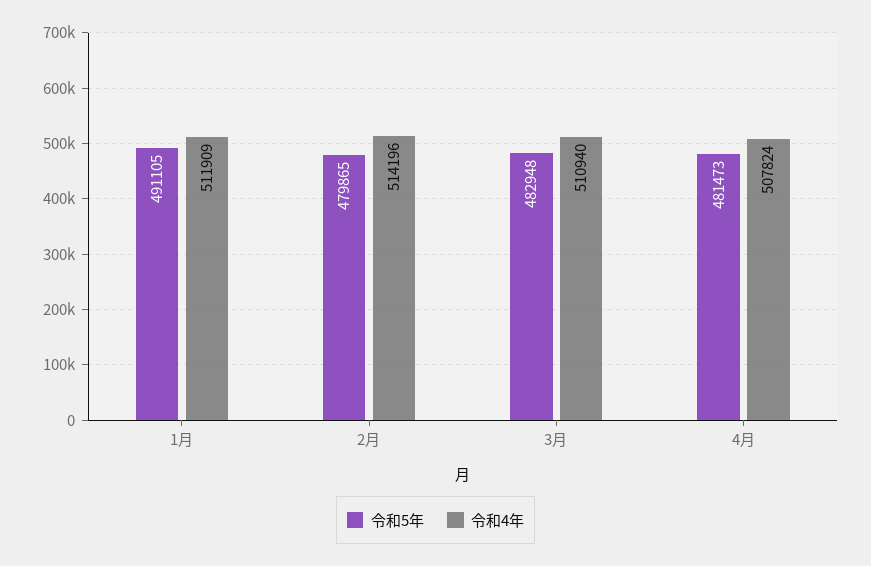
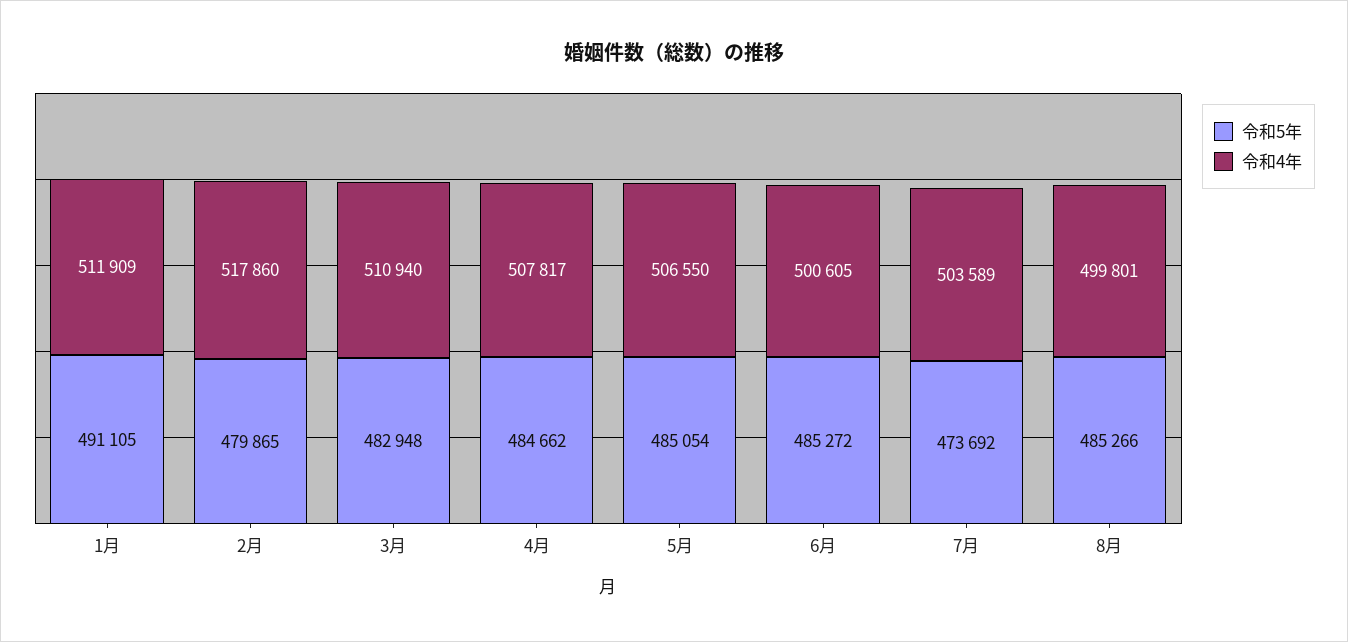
令和4年, 2月: 514196 -> 517860
令和5年, 4月: 481473 -> 484662
令和4年, 4月: 507824 -> 507817
令和5年, 5月: none -> 485054
令和4年, 5月: none -> 506550
令和5年, 6月: none -> 485272
令和4年, 6月: none -> 500605
令和5年, 7月: none -> 473692
令和4年, 7月: none -> 503589
令和5年, 8月: none -> 485266
令和4年, 8月: none -> 499801

